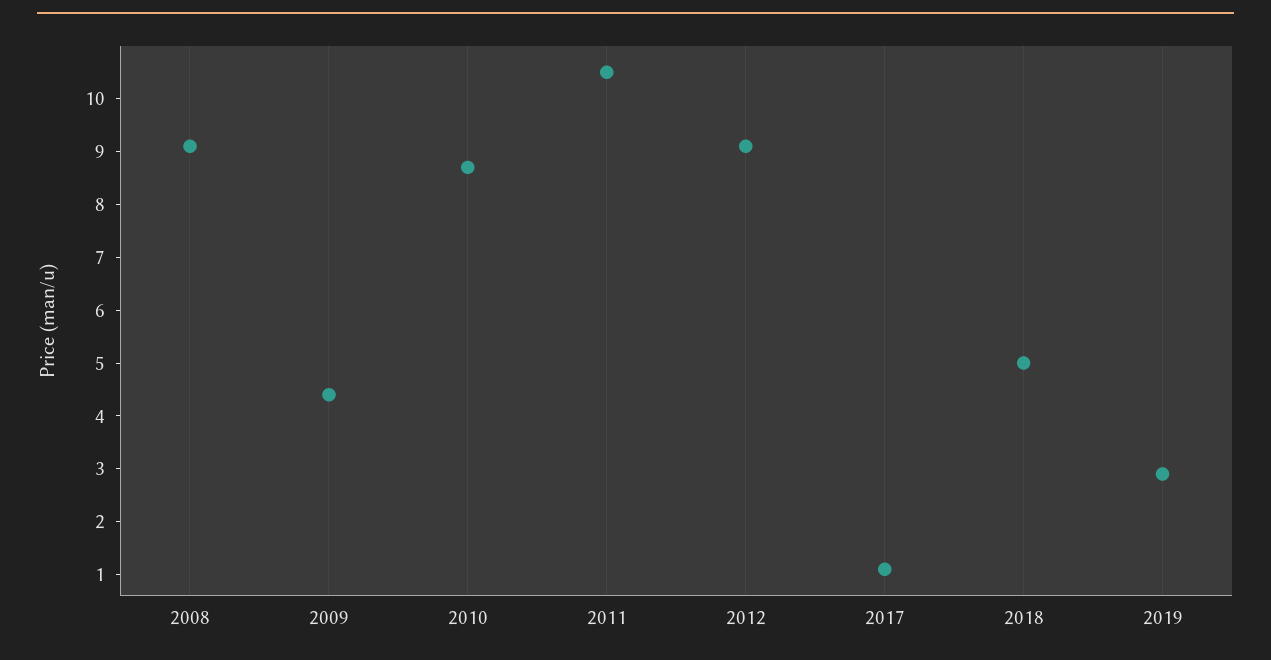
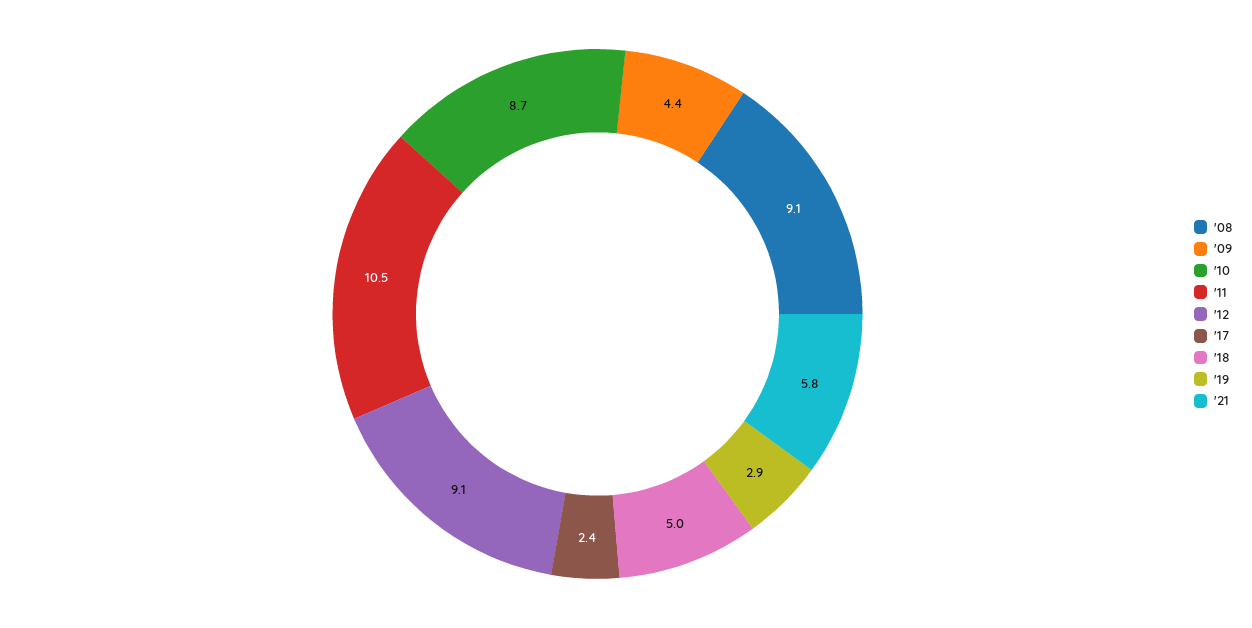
2017: 1 -> 2.4
'21: none -> 5.8

